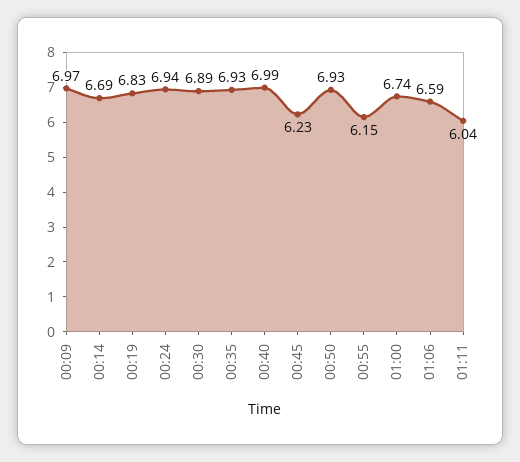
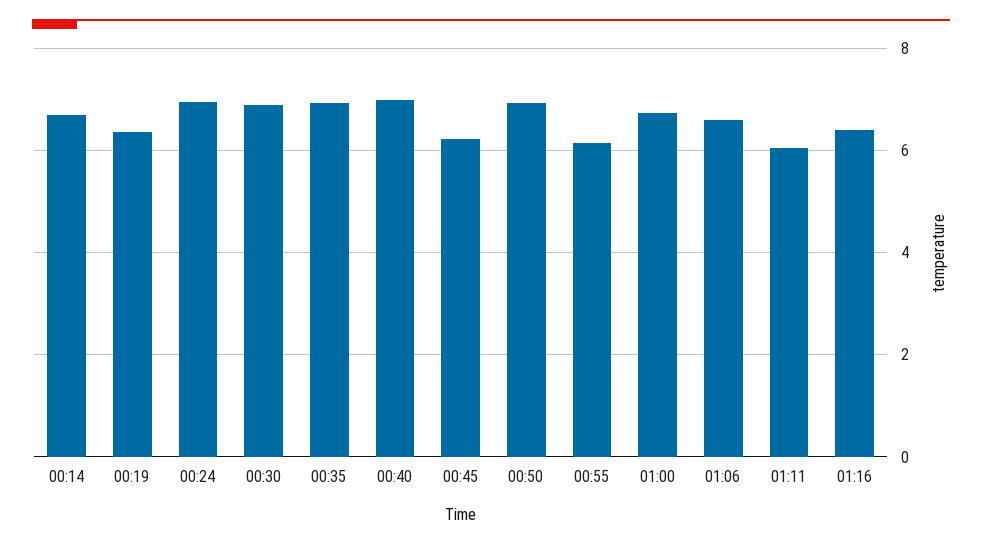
00:09: 6.97 -> none
00:19: 6.83 -> 6.4
01:16: none -> 6.4

